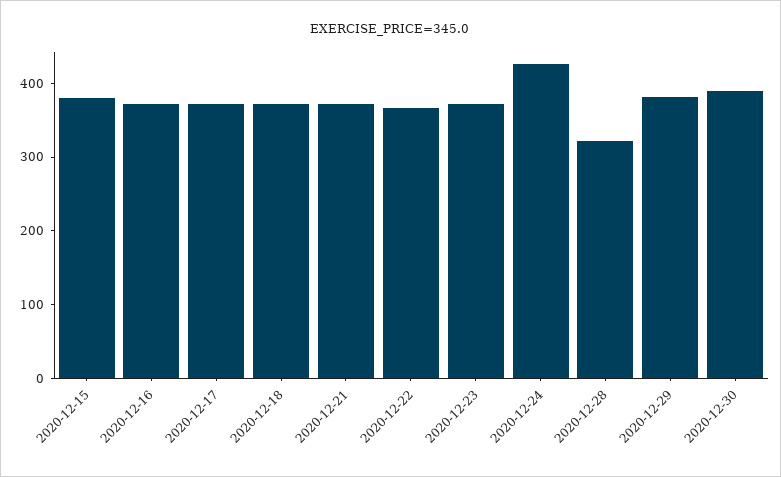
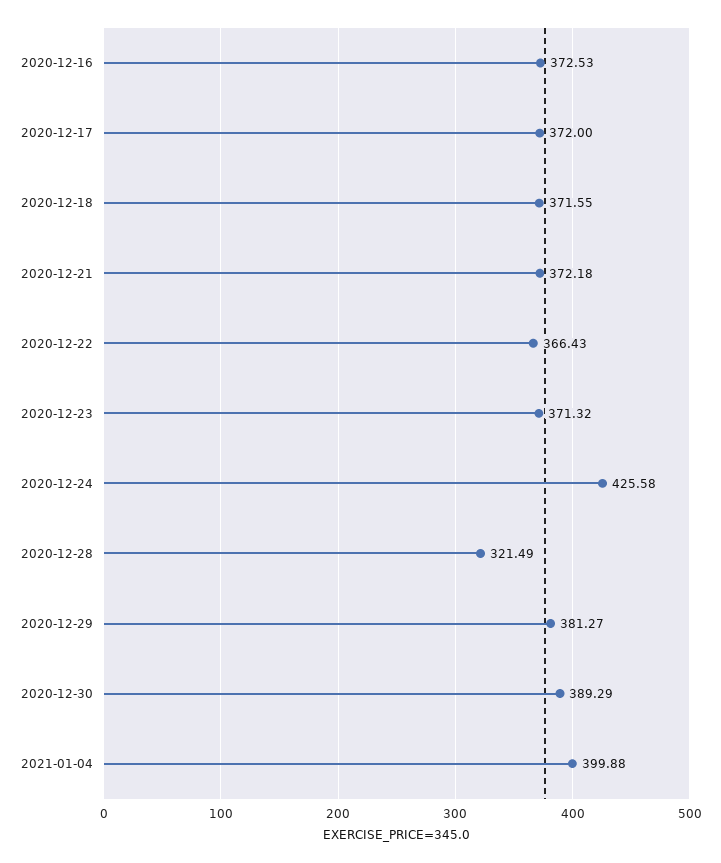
2020-12-15: 380 -> none
2021-01-04: none -> 399.88

